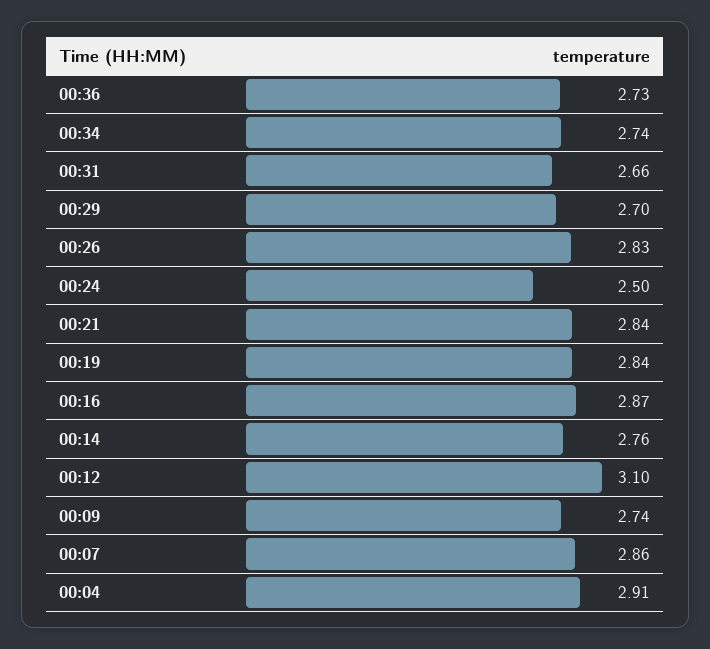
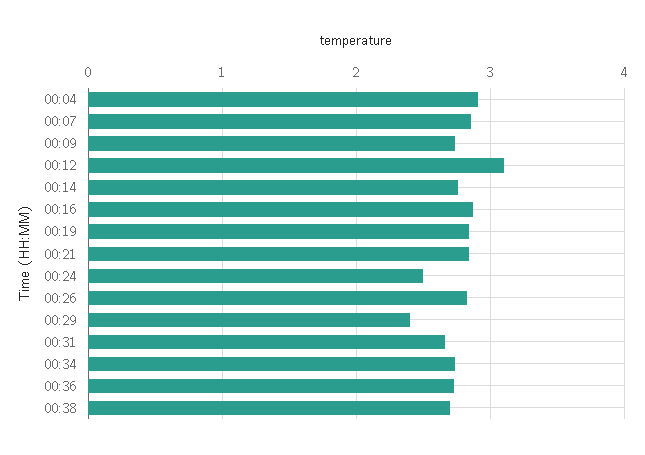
00:29: 2.7 -> 2.4
00:38: none -> 2.7

